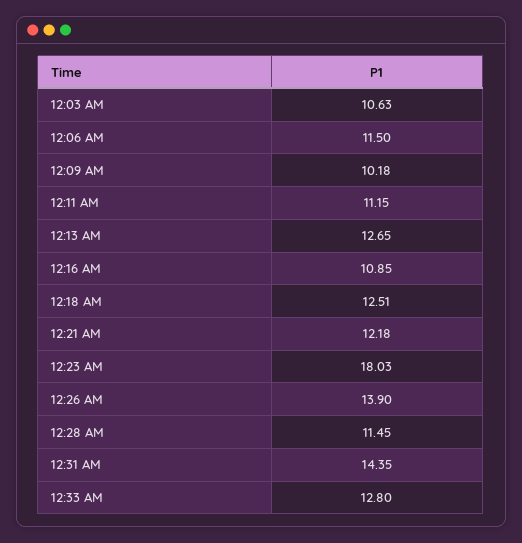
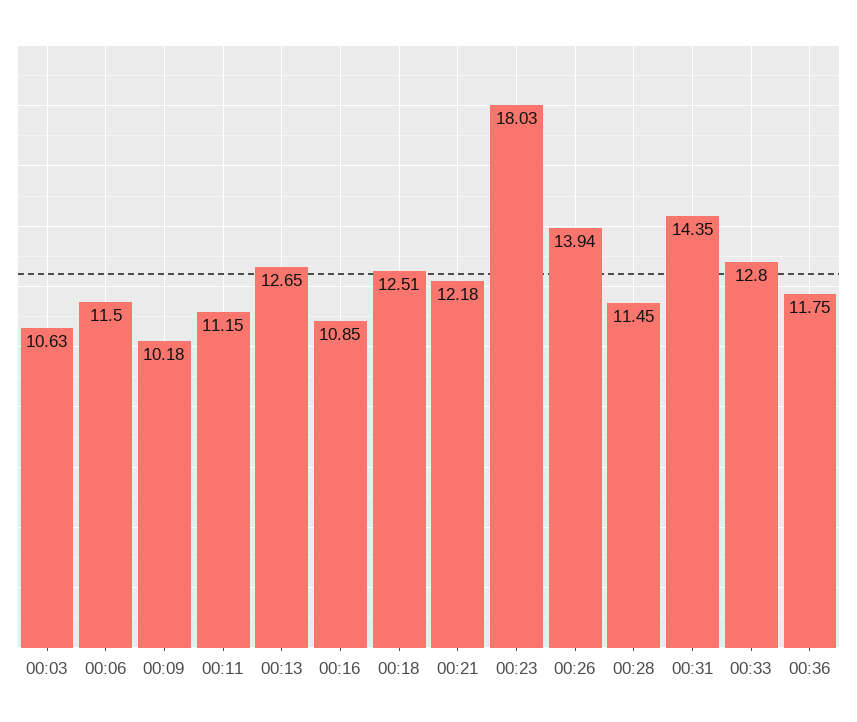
12:26 AM: 13.9 -> 13.94
00:36: none -> 11.75

